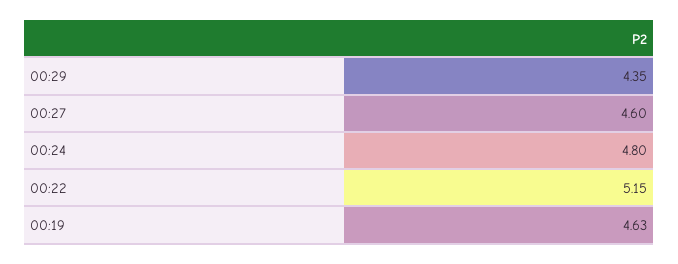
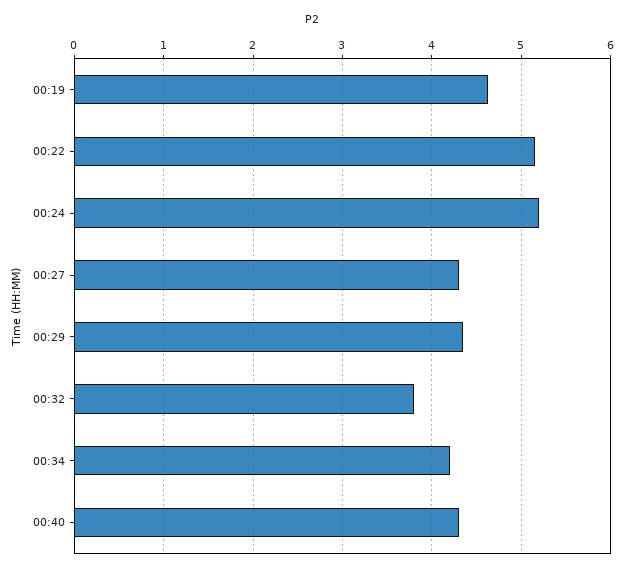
00:27: 4.6 -> 4.3
00:24: 4.8 -> 5.2
00:32: none -> 3.8
00:34: none -> 4.2
00:40: none -> 4.3

